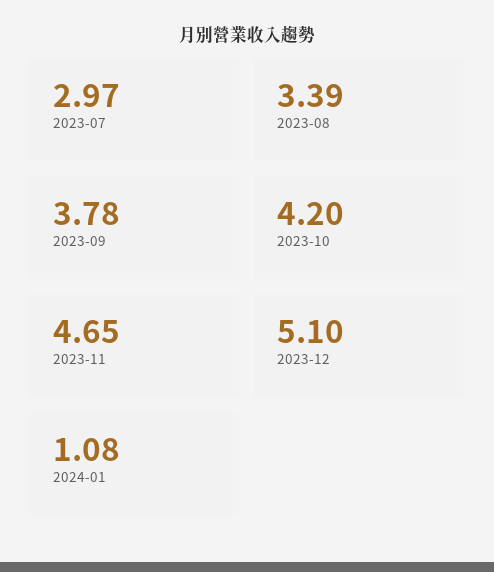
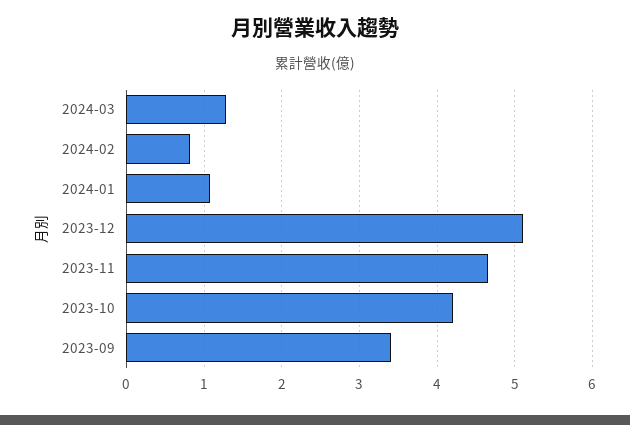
2023-07: 2.97 -> none
2023-08: 3.39 -> none
2023-09: 3.78 -> 3.4
2024-03: none -> 1.3
2024-02: none -> 0.8

